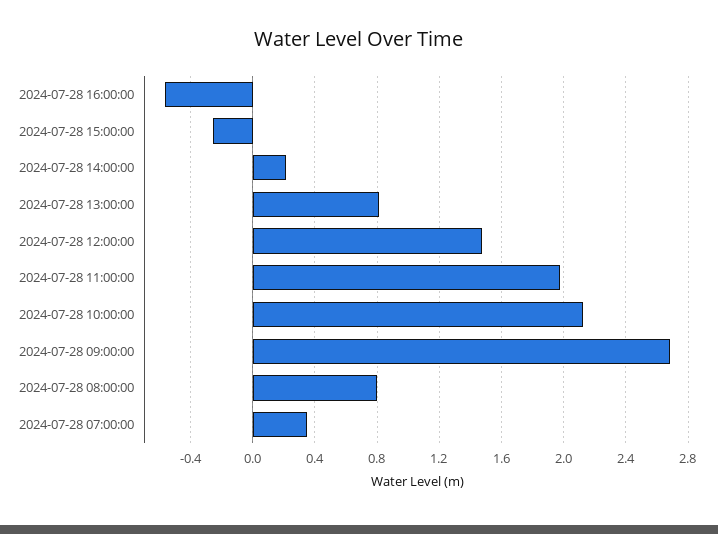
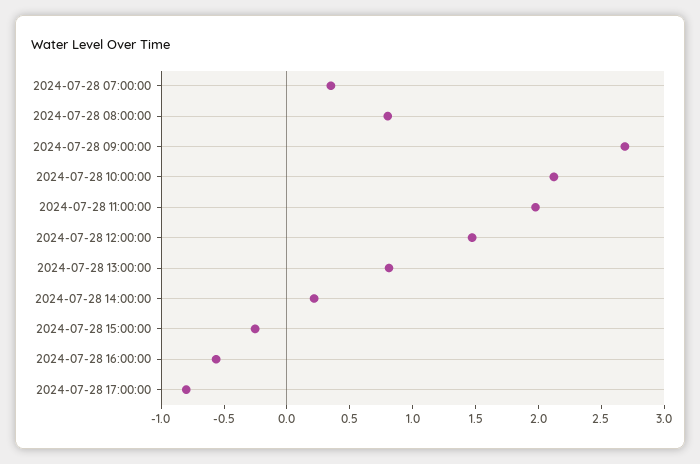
2024-07-28 17:00:00: none -> -0.8

